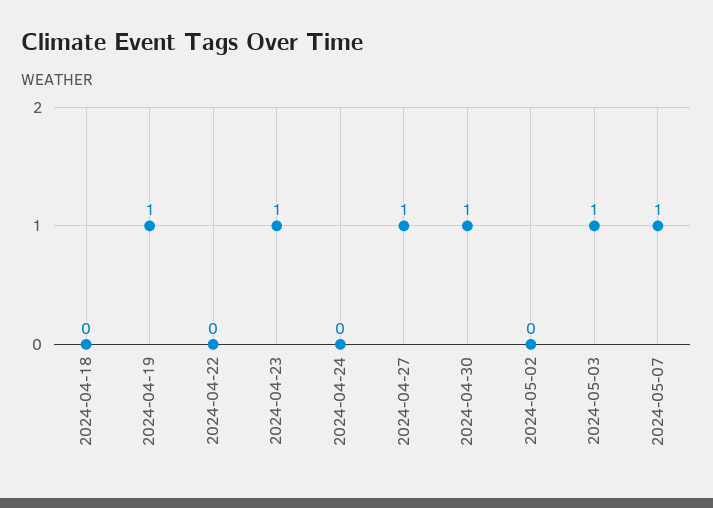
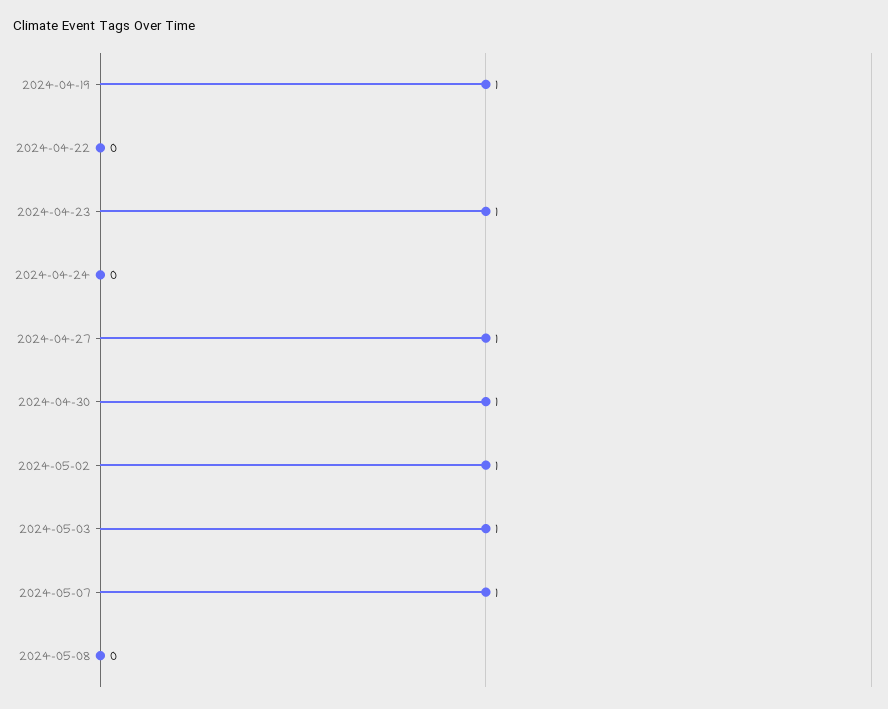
2024-04-18: 0 -> none
2024-05-02: 0 -> 1
2024-05-08: none -> 0

